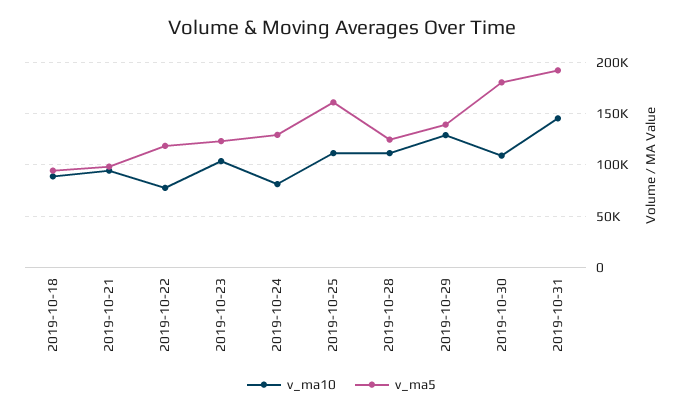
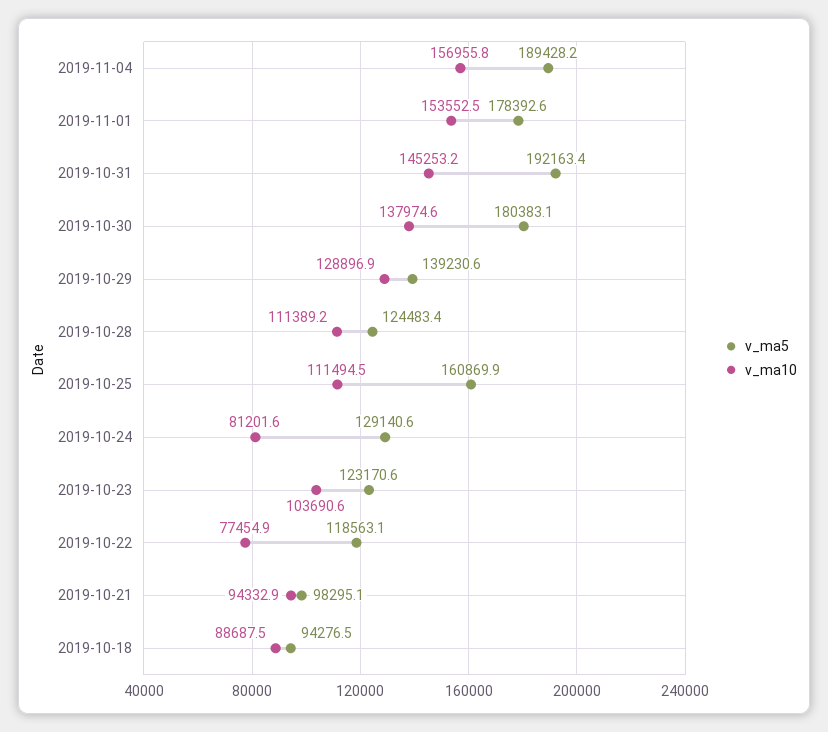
v_ma10, 2019-10-30: 110000 -> 137974.6
v_ma5, 2019-11-04: none -> 189428.2
v_ma10, 2019-11-04: none -> 156955.8
v_ma5, 2019-11-01: none -> 178392.6
v_ma10, 2019-11-01: none -> 153552.5

